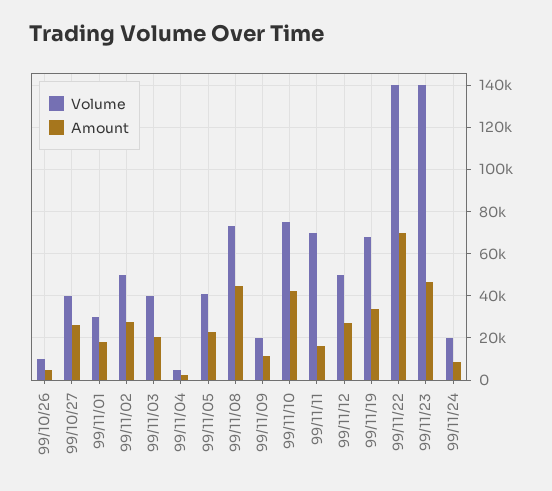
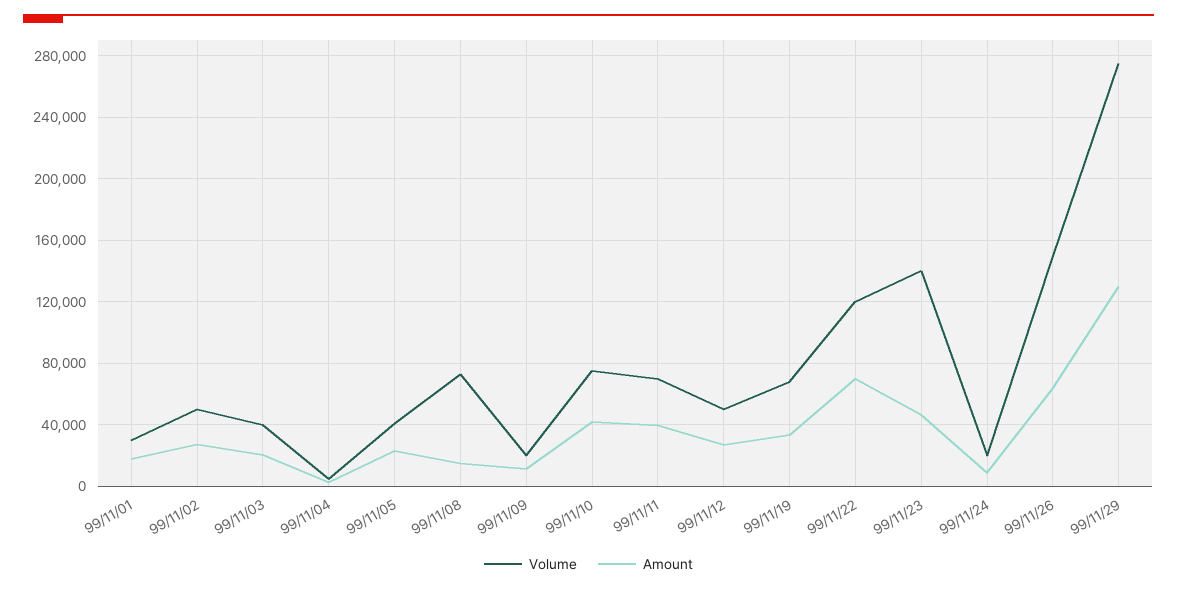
Volume, 99/10/26: 10000 -> none
Amount, 99/10/26: 5000 -> none
Volume, 99/10/27: 40000 -> none
Amount, 99/10/27: 25000 -> none
Amount, 99/11/08: 45000 -> 15000
Amount, 99/11/11: 15000 -> 40000
Volume, 99/11/22: 140000 -> 120000
Volume, 99/11/26: none -> 150000
Amount, 99/11/26: none -> 65000
Volume, 99/11/29: none -> 275000
Amount, 99/11/29: none -> 130000

